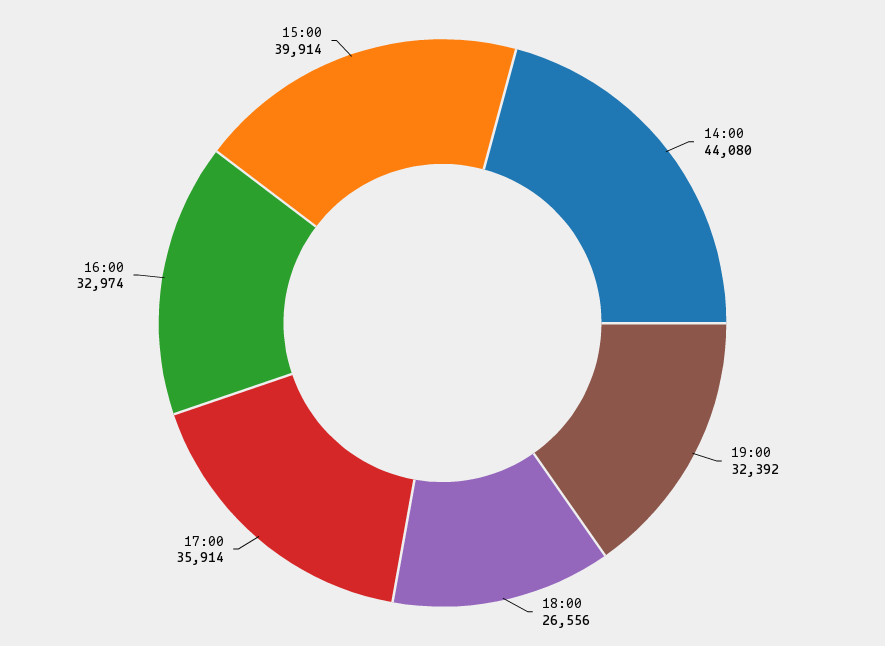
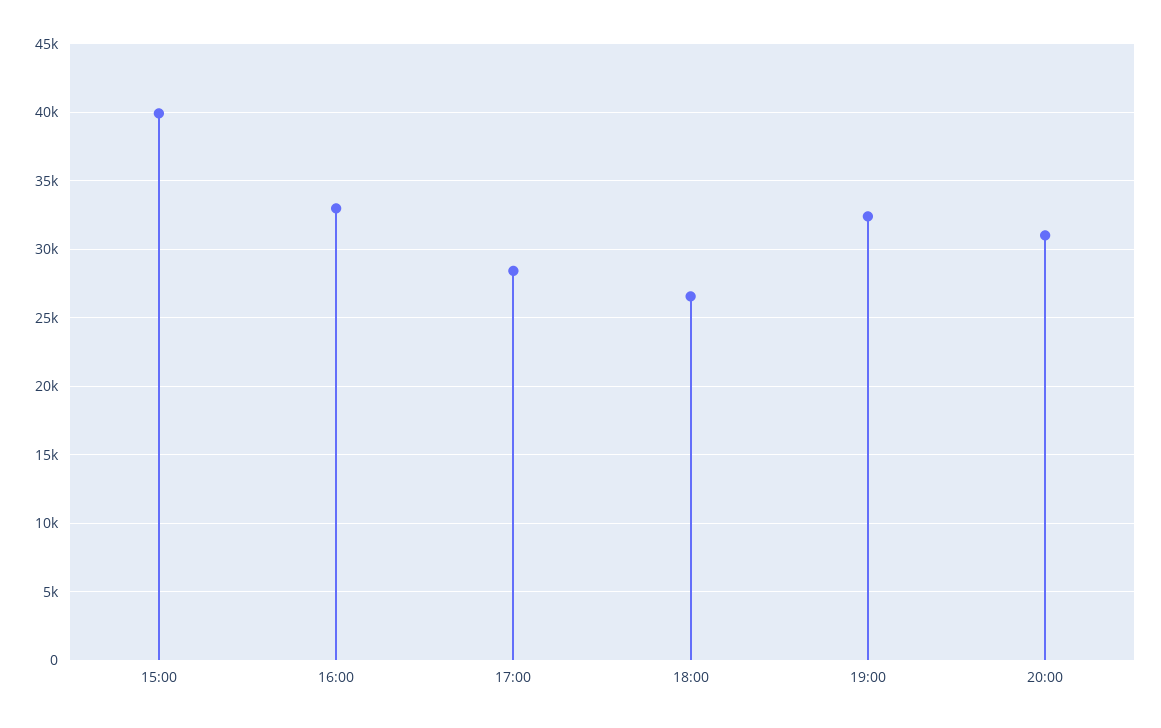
14:00: 44080 -> none
17:00: 35914 -> 28500
20:00: none -> 31000

